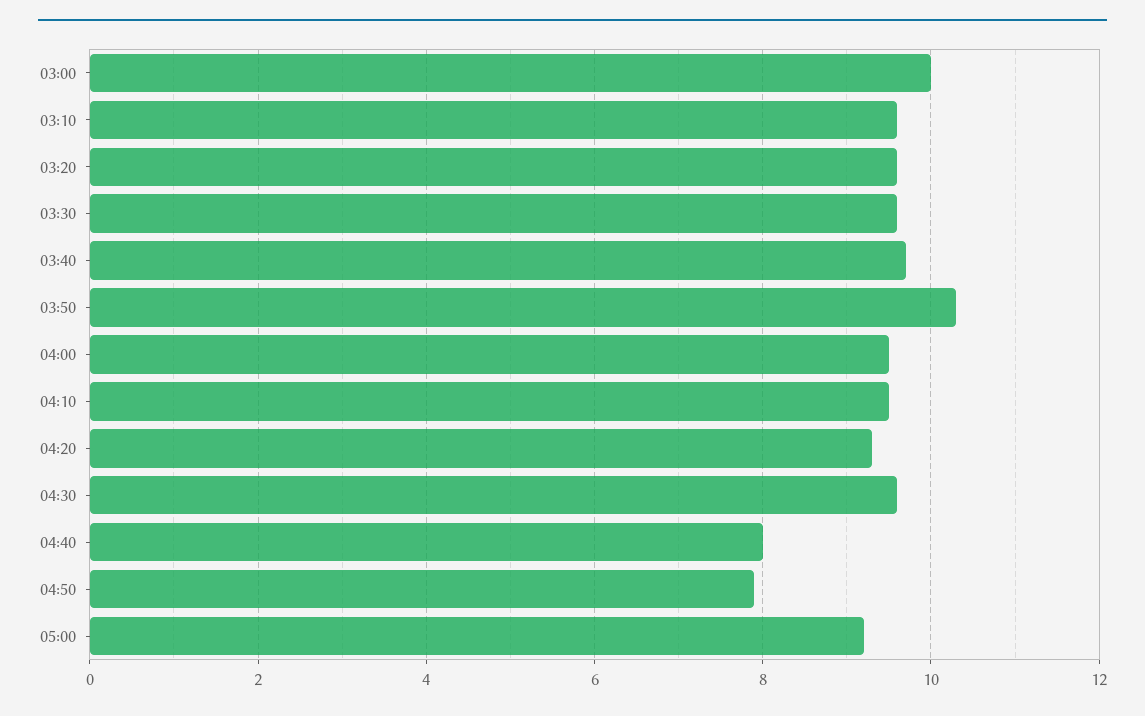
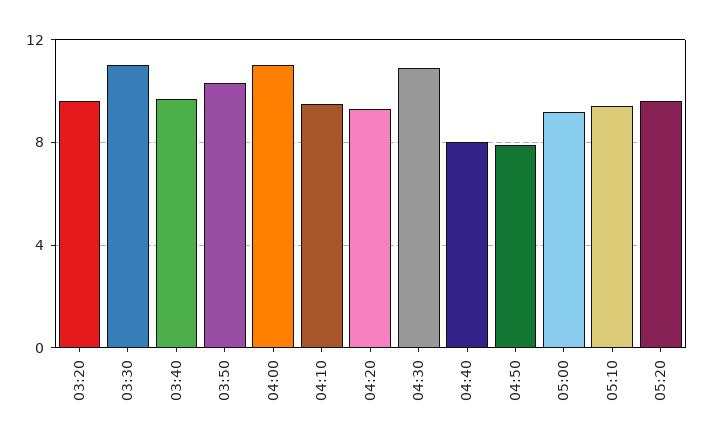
03:00: 10 -> none
03:10: 9.5 -> none
03:30: 9.5 -> 11
04:00: 9.5 -> 11
04:30: 9.5 -> 11
05:10: none -> 9.5
05:20: none -> 9.5

